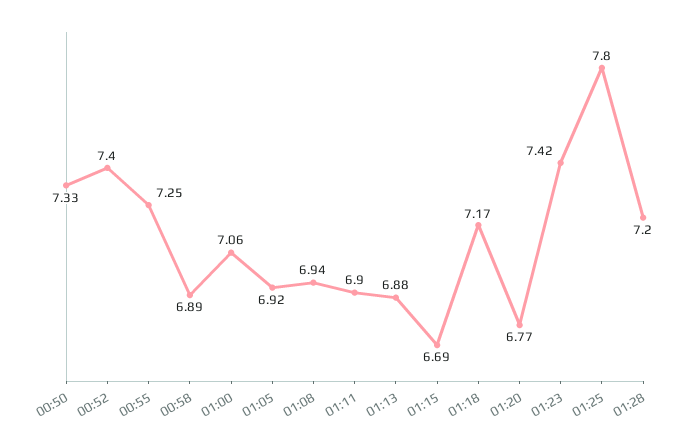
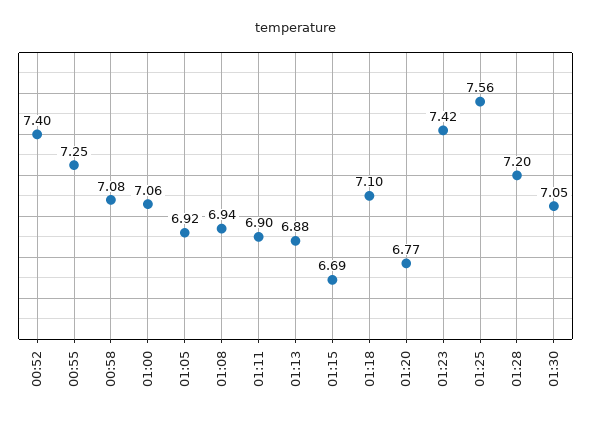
00:50: 7.33 -> none
00:58: 6.89 -> 7.08
01:18: 7.17 -> 7.1
01:25: 7.8 -> 7.56
01:30: none -> 7.05

